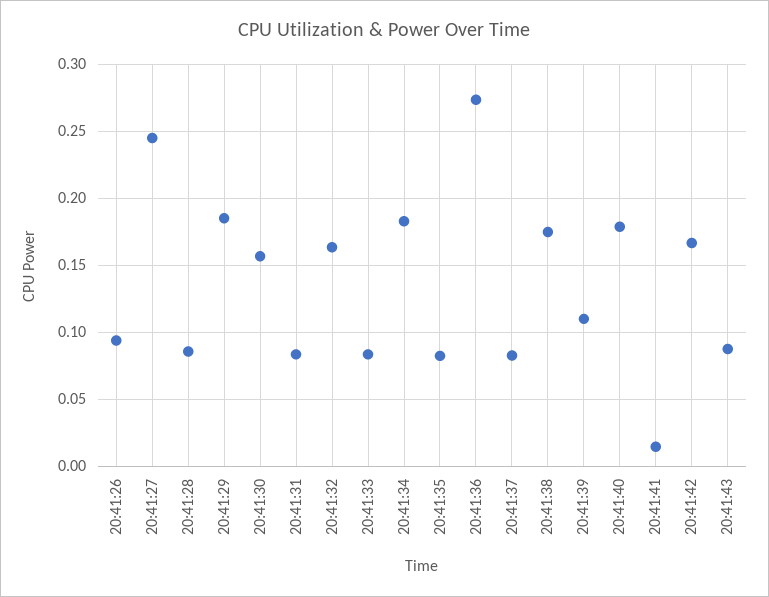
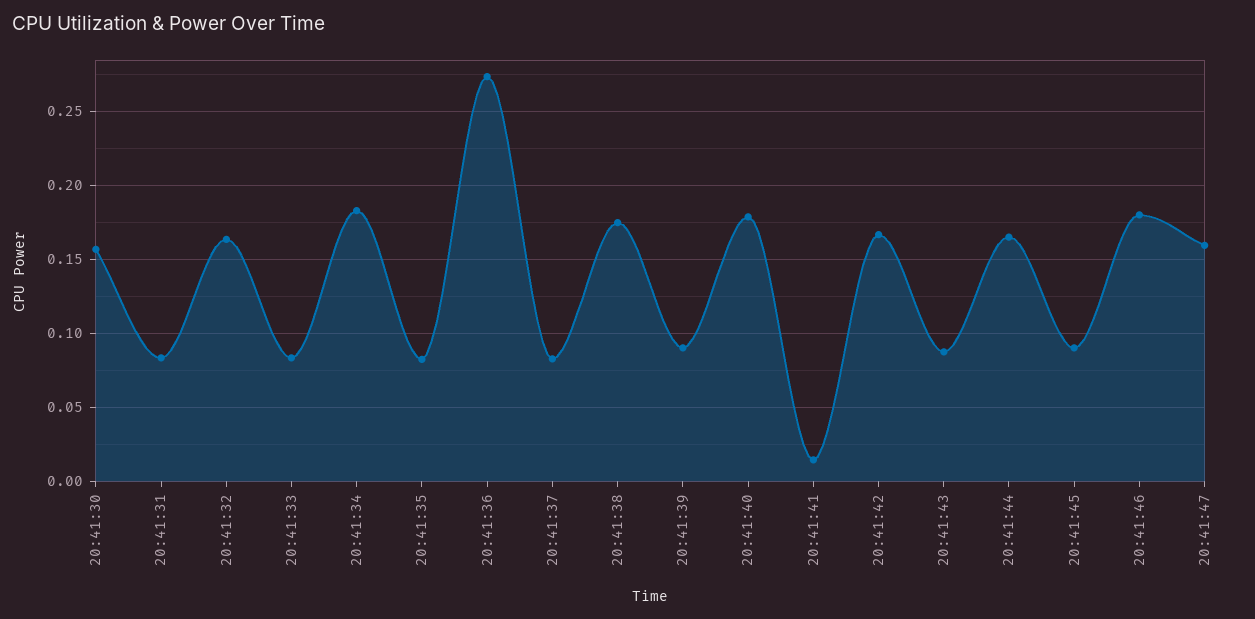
20:41:26: 0.095 -> none
20:41:27: 0.245 -> none
20:41:28: 0.085 -> none
20:41:29: 0.185 -> none
20:41:39: 0.11 -> 0.09
20:41:44: none -> 0.165
20:41:45: none -> 0.09
20:41:46: none -> 0.18
20:41:47: none -> 0.16

